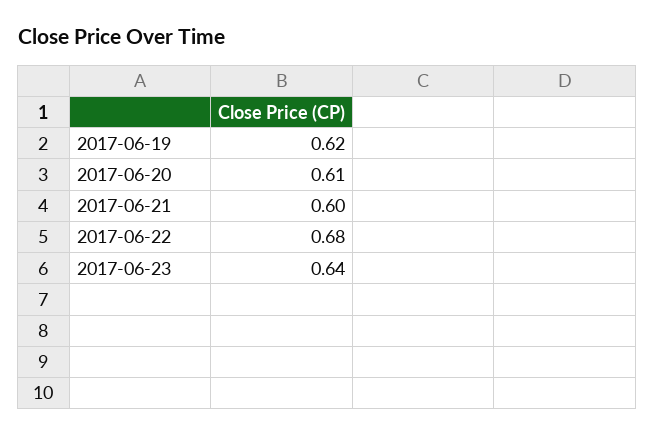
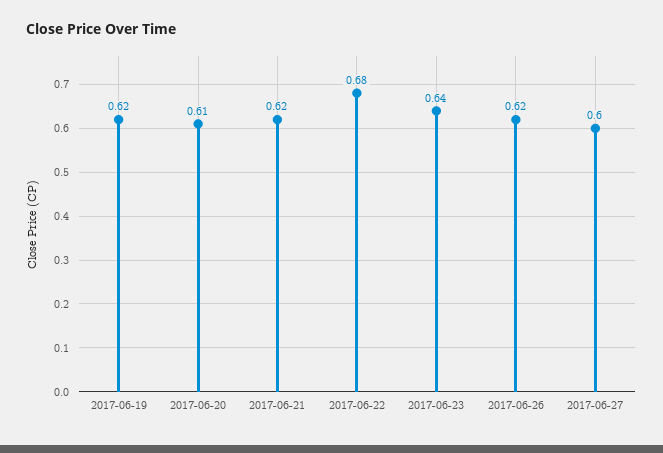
2017-06-21: 0.6 -> 0.62
2017-06-26: none -> 0.62
2017-06-27: none -> 0.6

